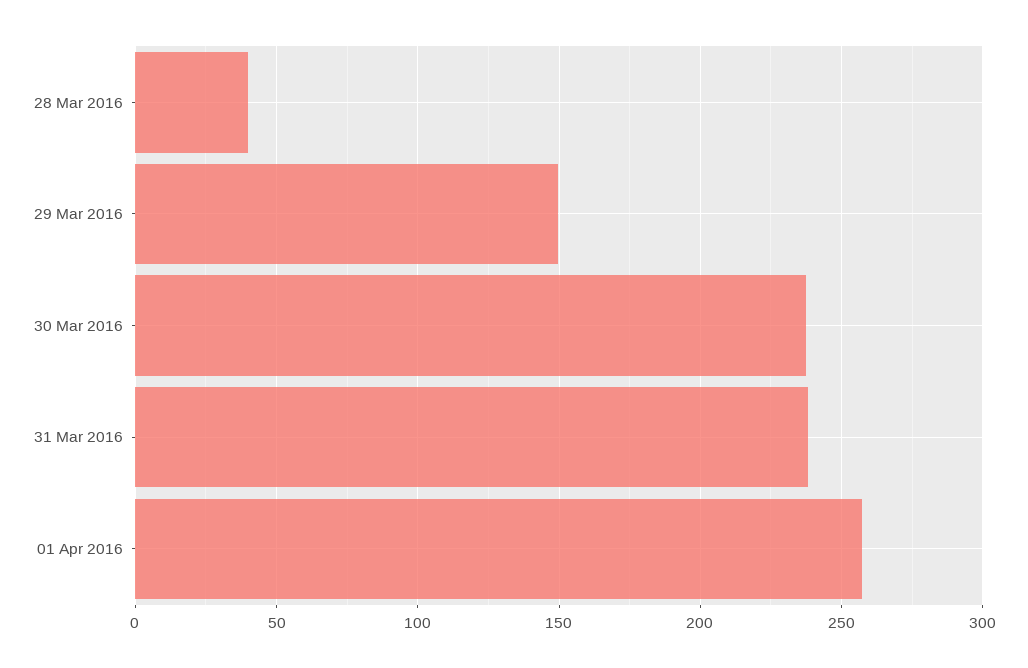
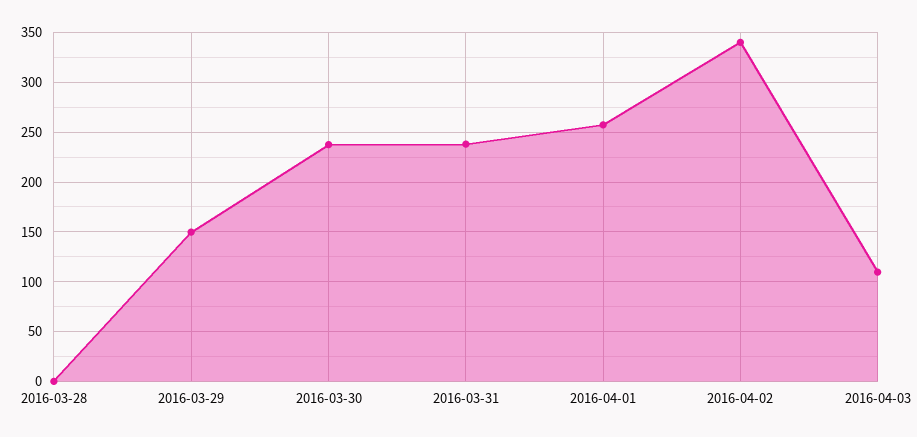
28 Mar 2016: 40 -> 0
2016-04-02: none -> 340
2016-04-03: none -> 110

